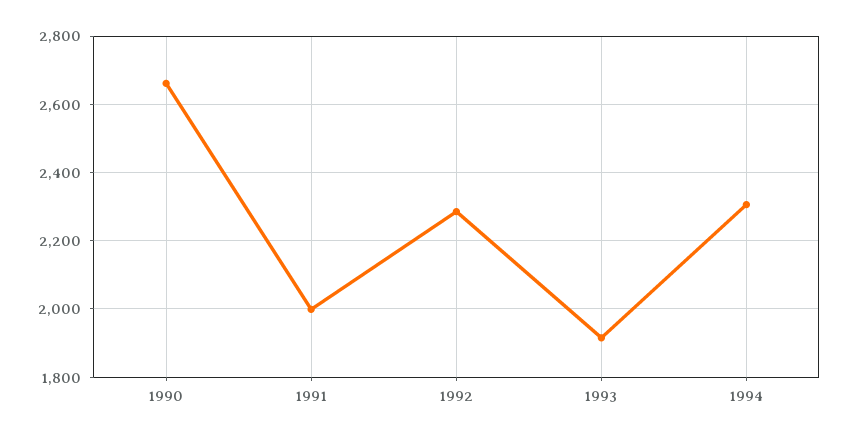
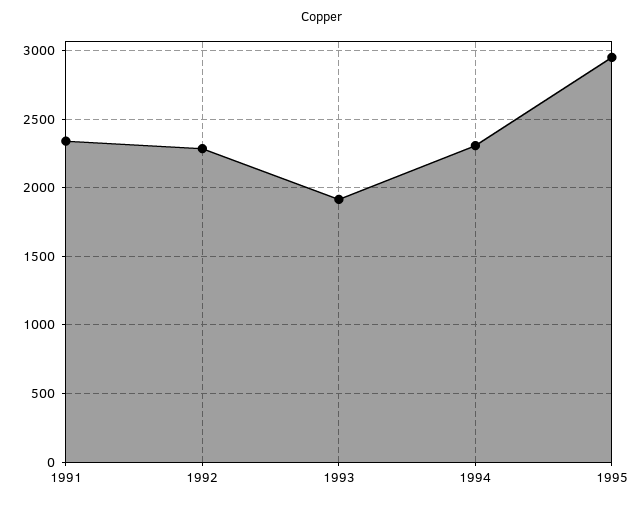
1990: 2660 -> none
1991: 2000 -> 2350
1995: none -> 2950

